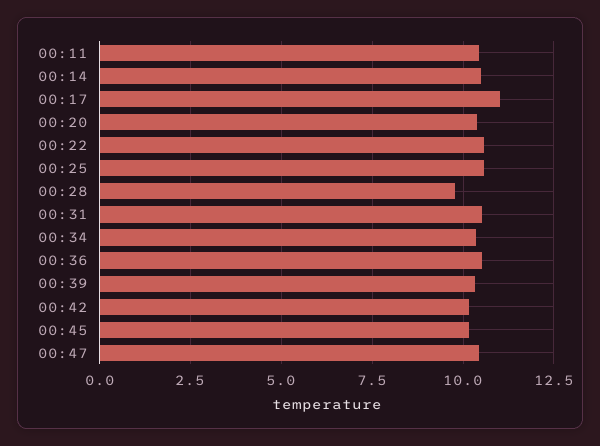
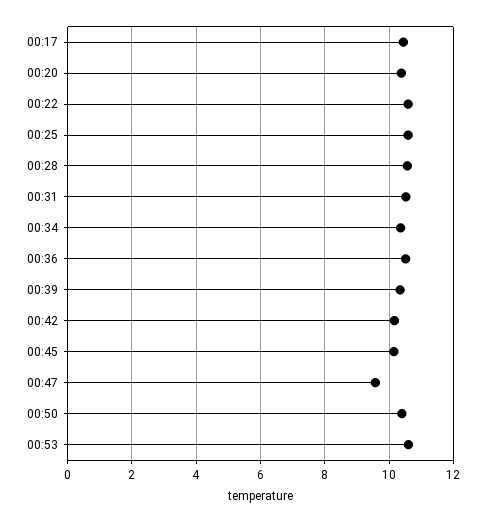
00:11: 10.5 -> none
00:14: 10.5 -> none
00:17: 11 -> 10.4
00:28: 9.75 -> 10.6
00:47: 10.5 -> 9.6
00:50: none -> 10.4
00:53: none -> 10.6

